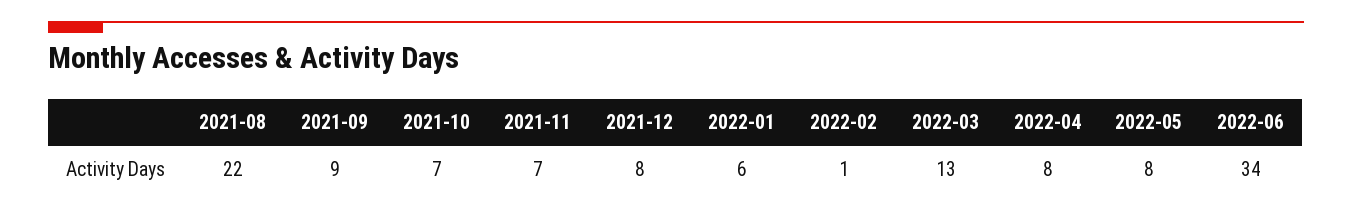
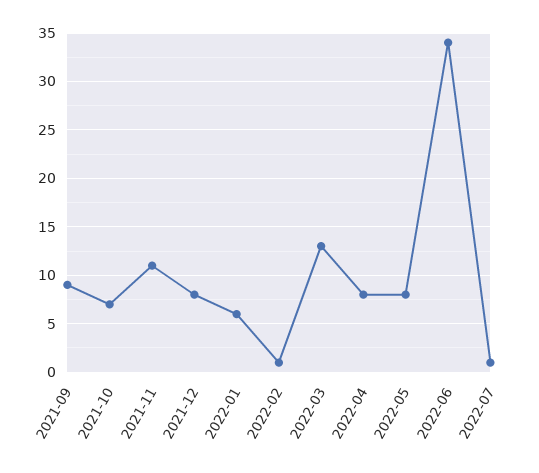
2021-08: 22 -> none
2021-11: 7 -> 11
2022-07: none -> 1

